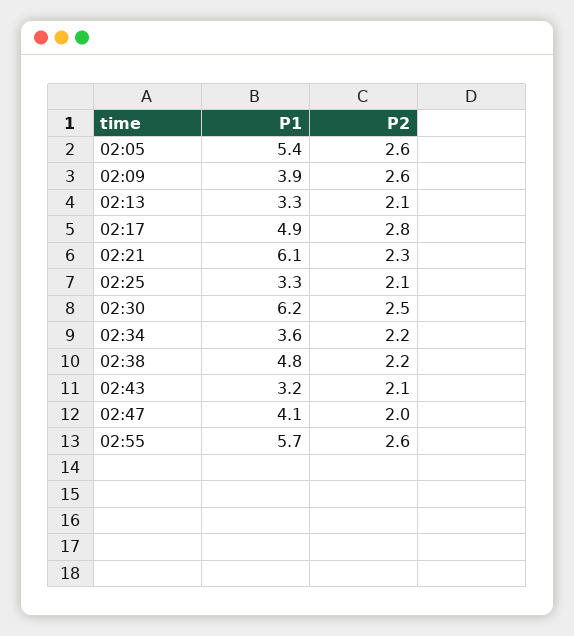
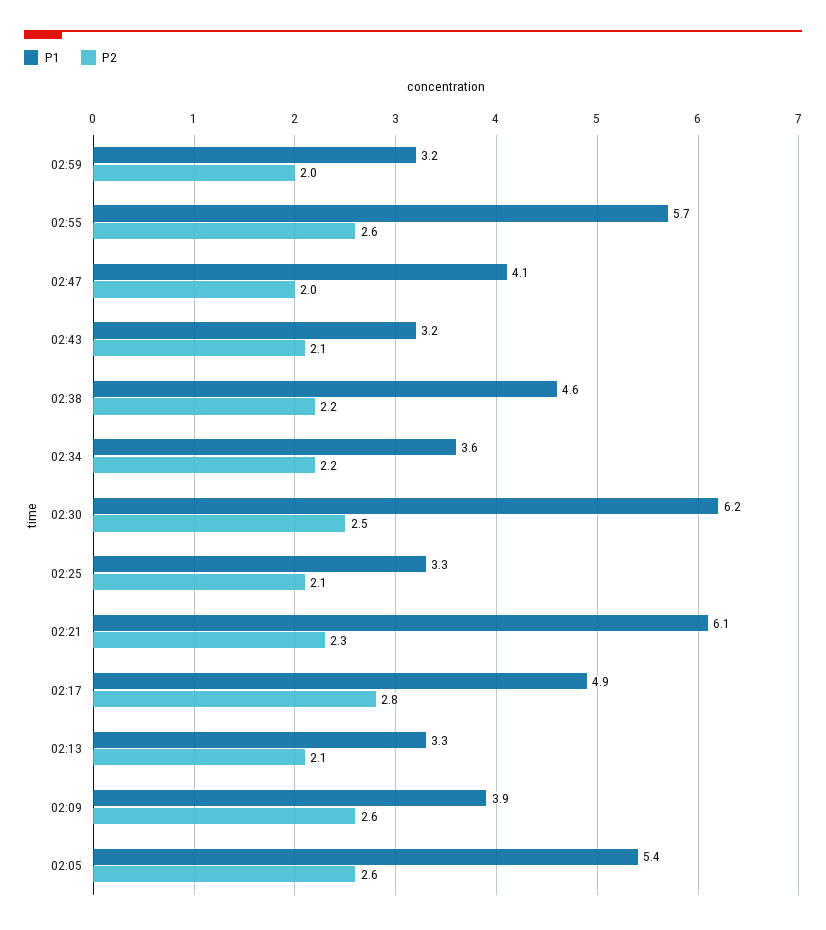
P1, 02:38: 4.8 -> 4.6
P1, 02:59: none -> 3.2
P2, 02:59: none -> 2

